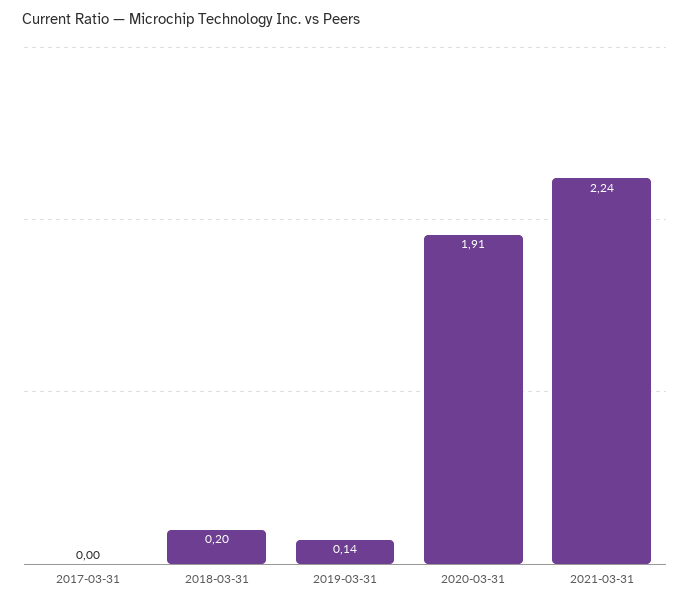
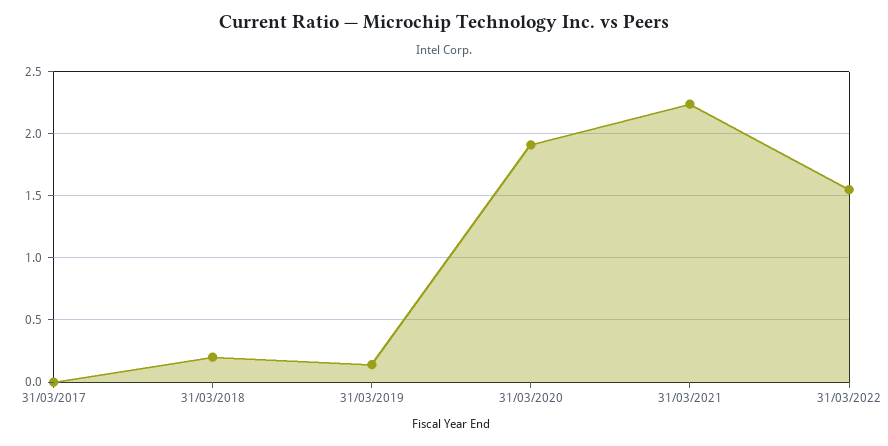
31/03/2022: none -> 1.55

